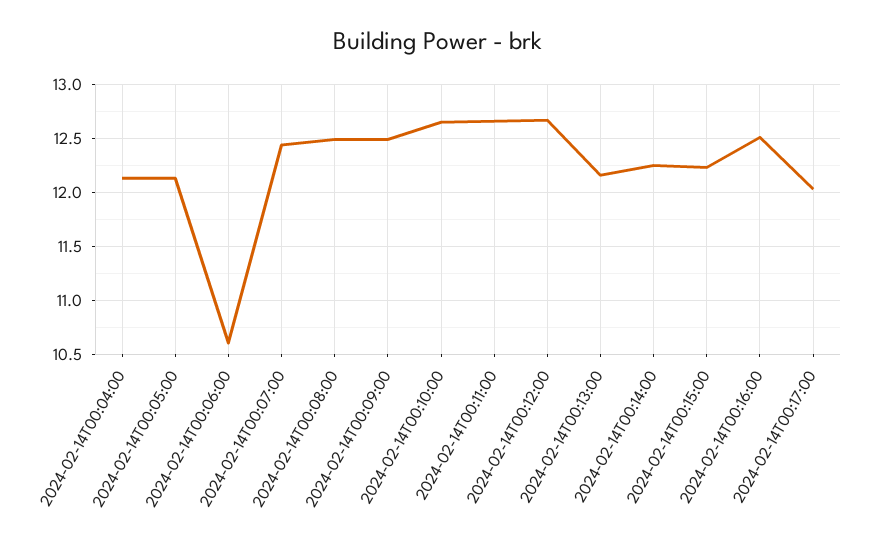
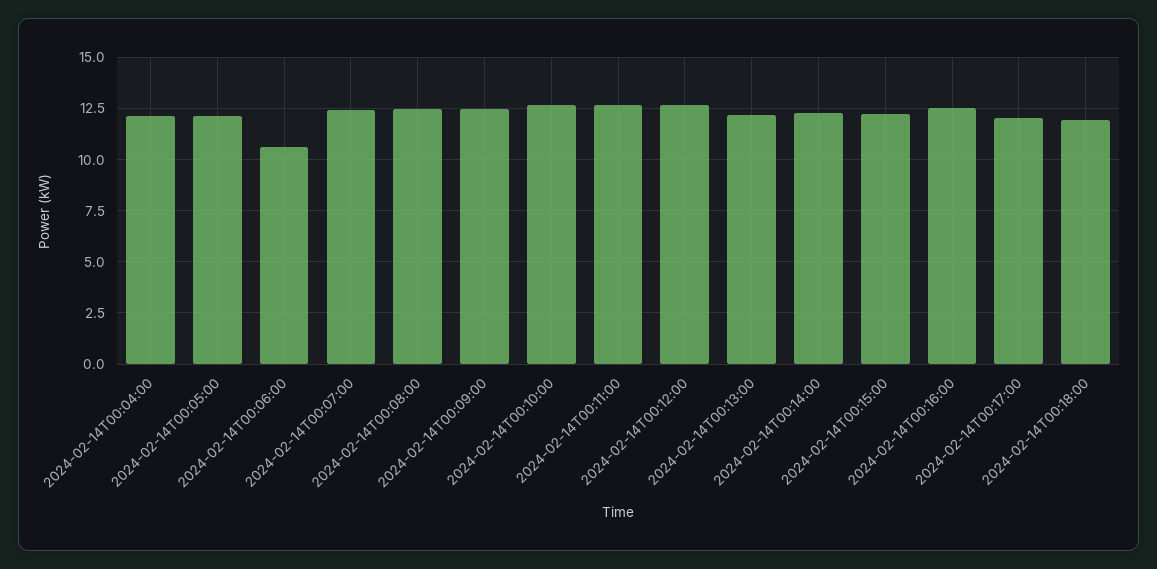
2024-02-14T00:18:00: none -> 12

